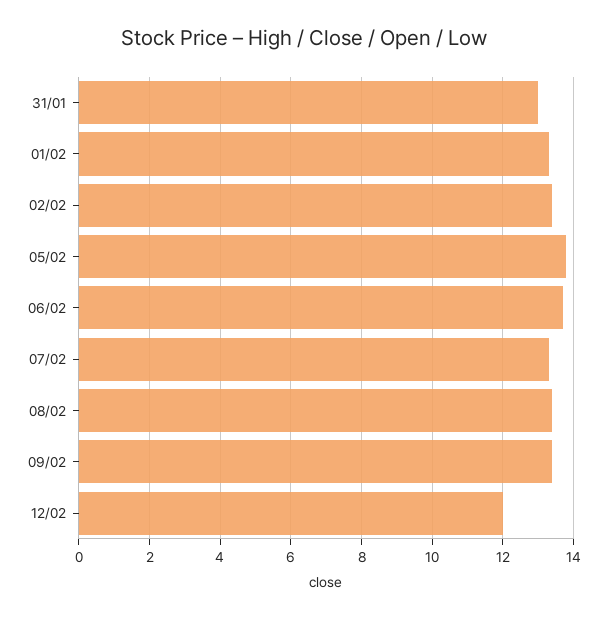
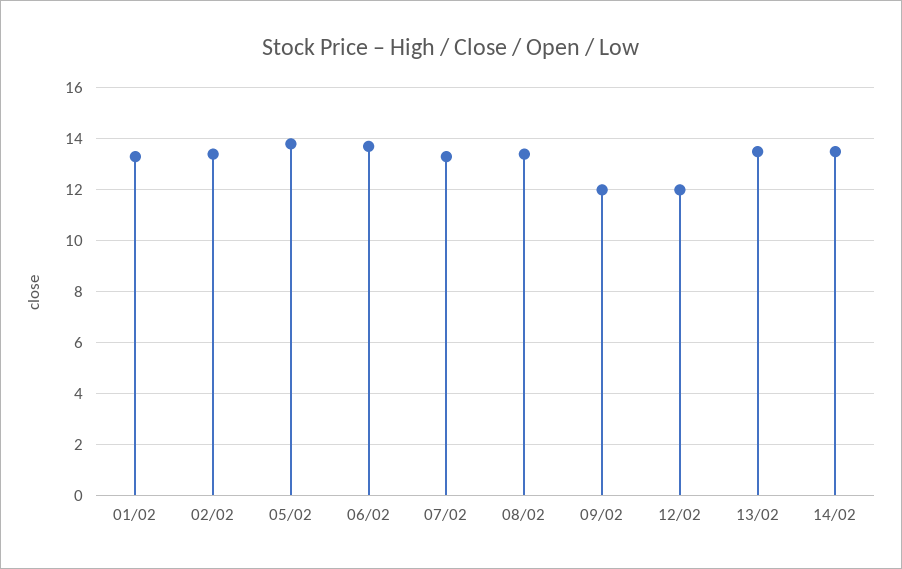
31/01: 13 -> none
09/02: 13.5 -> 12
13/02: none -> 13.5
14/02: none -> 13.5

